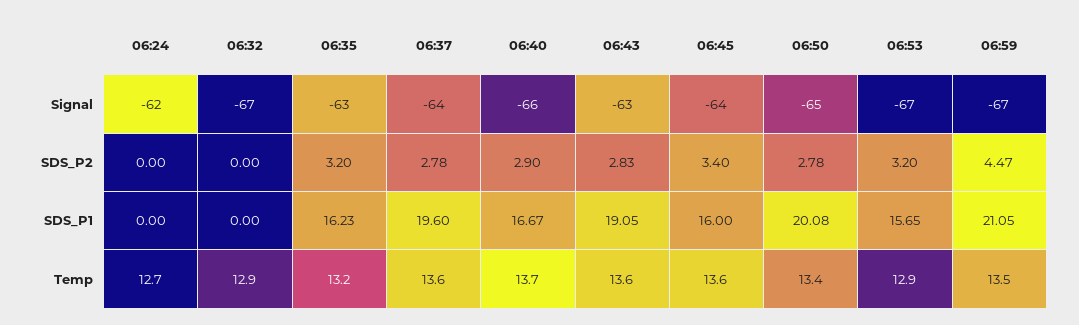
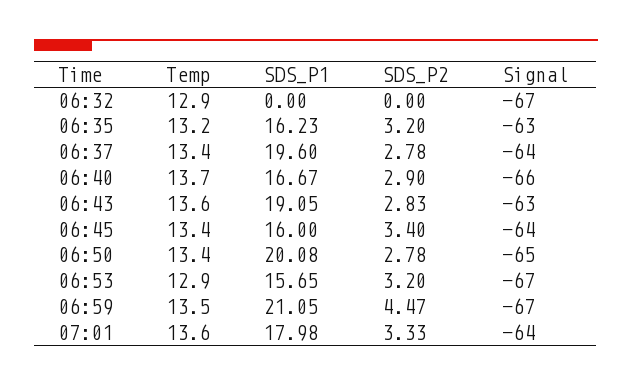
06:24, Signal: -62 -> none
06:24, SDS_P2: 0 -> none
06:24, SDS_P1: 0 -> none
06:24, Temp: 12.7 -> none
06:37, Temp: 13.6 -> 13.4
06:45, Temp: 13.6 -> 13.4
07:01, Temp: none -> 13.6
07:01, SDS_P1: none -> 17.98
07:01, SDS_P2: none -> 3.33
07:01, Signal: none -> -64

